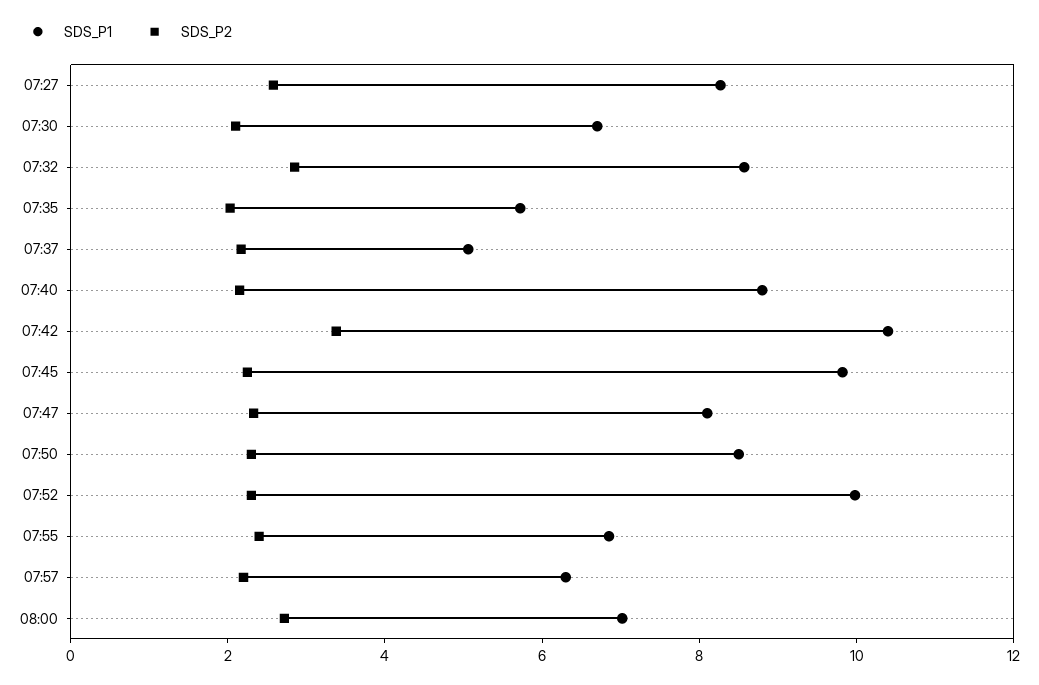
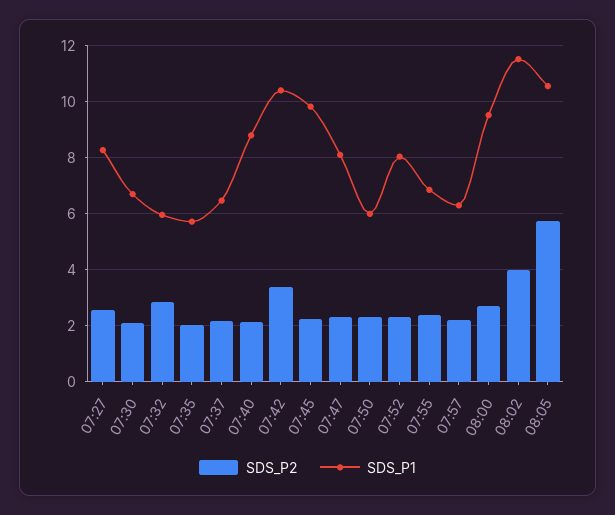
SDS_P1, 07:32: 8.5 -> 6
SDS_P1, 07:37: 5 -> 6.5
SDS_P1, 07:50: 8.5 -> 6
SDS_P1, 07:52: 10 -> 8
SDS_P1, 08:00: 7 -> 9.5
SDS_P2, 08:02: none -> 4
SDS_P1, 08:02: none -> 11.5
SDS_P2, 08:05: none -> 5.75
SDS_P1, 08:05: none -> 10.5

